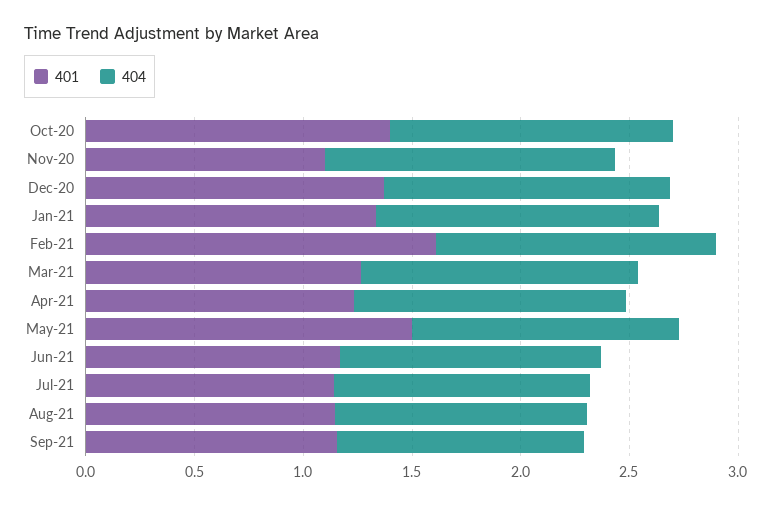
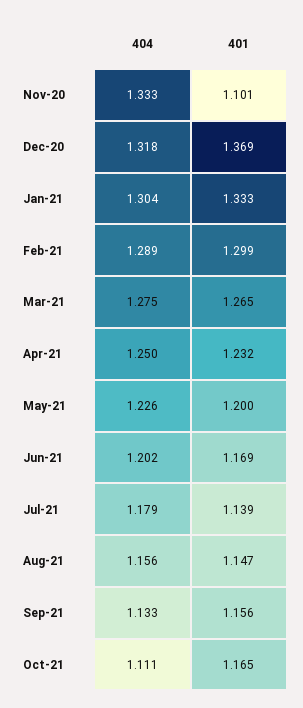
401, Oct-20: 1.4 -> none
404, Oct-20: 1.3 -> none
401, Feb-21: 1.6 -> 1.299
401, May-21: 1.5 -> 1.2
404, Oct-21: none -> 1.111
401, Oct-21: none -> 1.165

